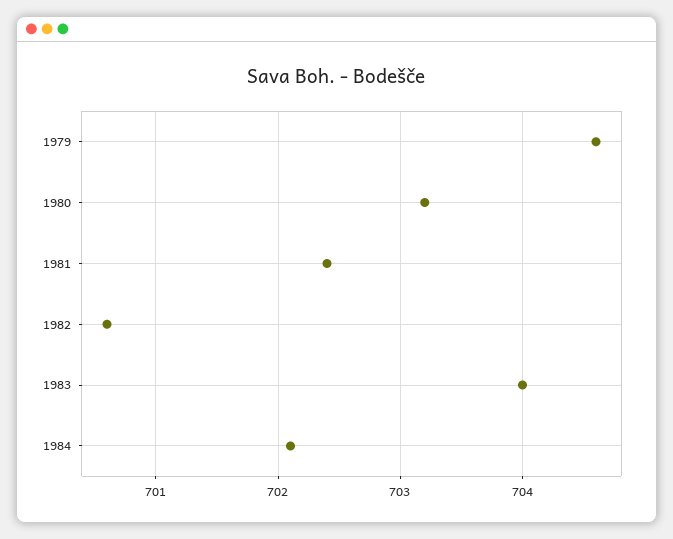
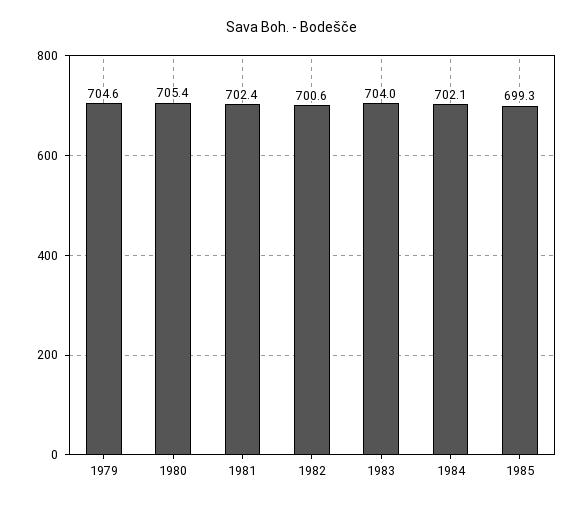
1980: 703.2 -> 705.4
1985: none -> 699.3

